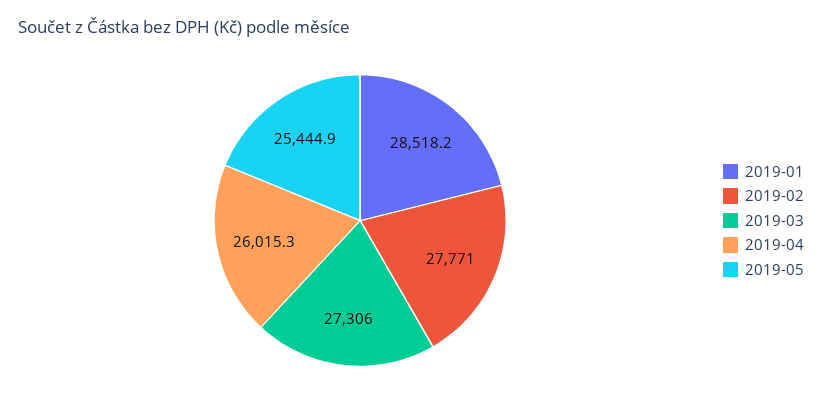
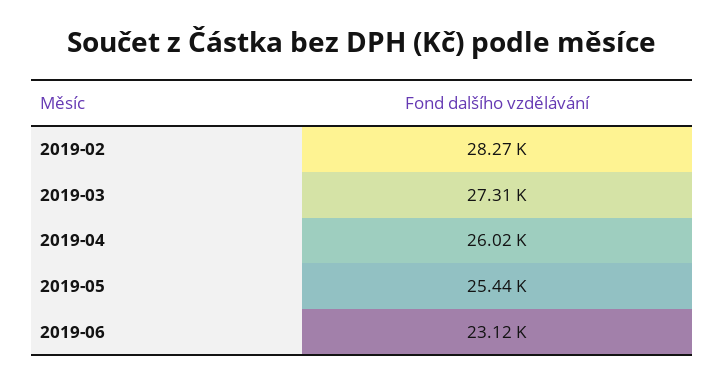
2019-01: 28518.2 -> none
2019-02: 27771 -> 28270
2019-06: none -> 23120

